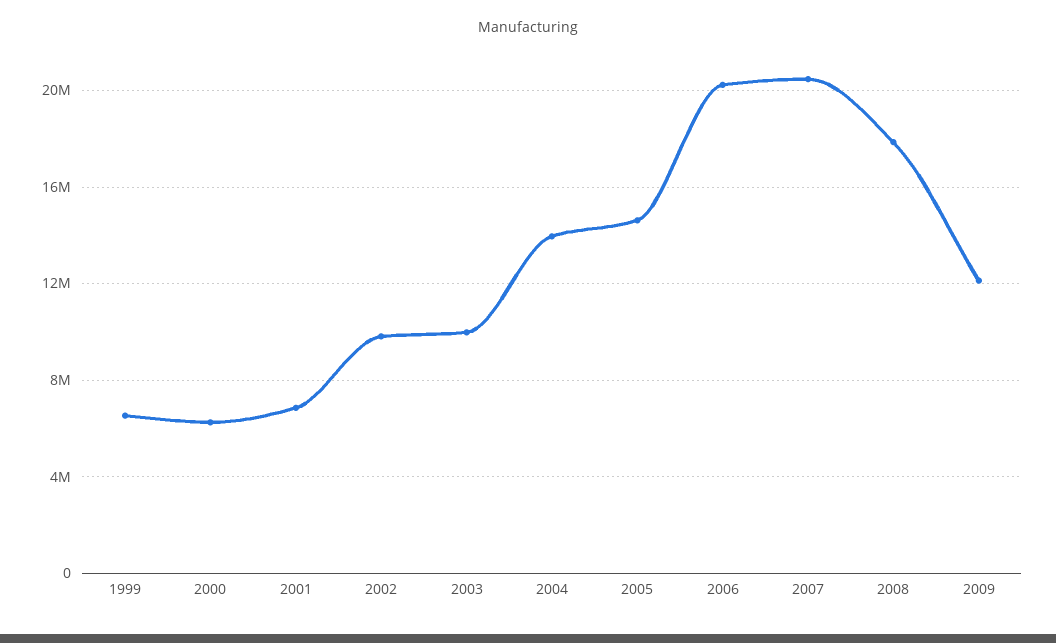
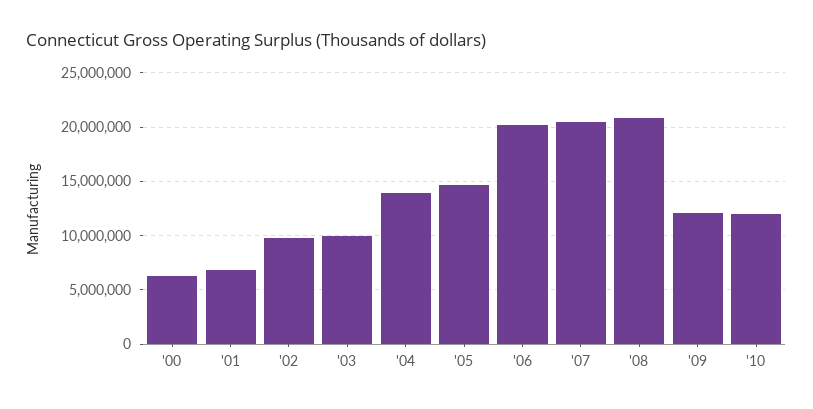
1999: 6500000 -> none
2008: 18000000 -> 21000000
'10: none -> 12000000

